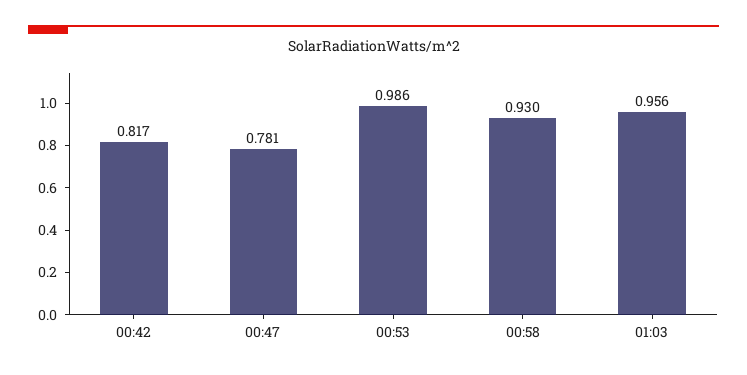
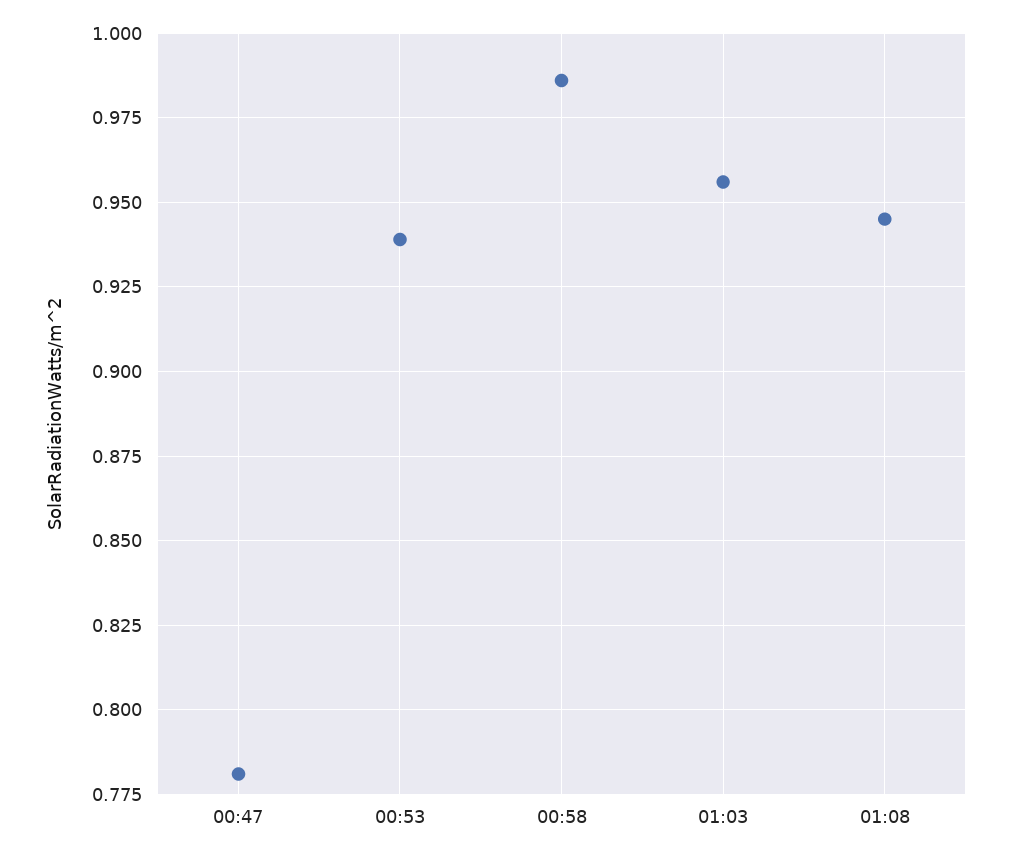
00:42: 0.817 -> none
00:53: 0.986 -> 0.94
00:58: 0.93 -> 0.985
01:08: none -> 0.945

